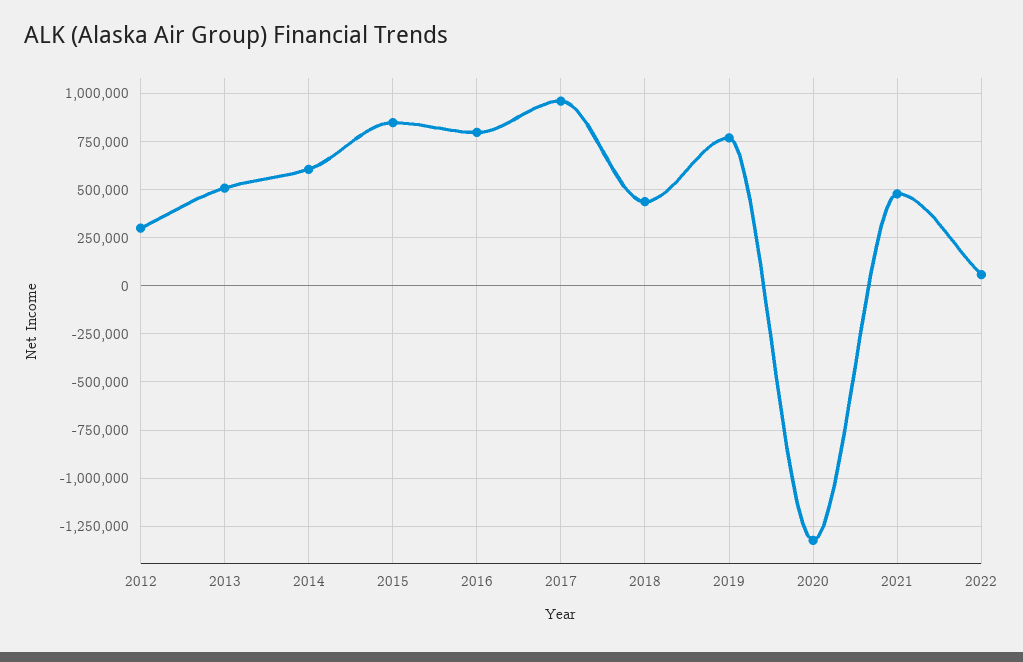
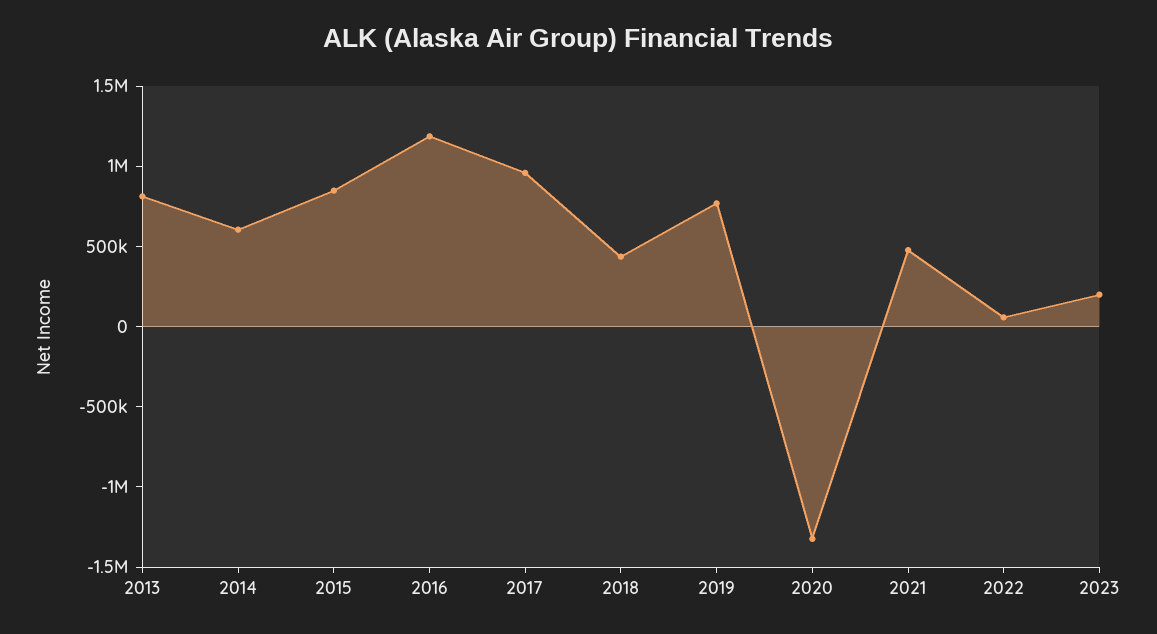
2012: 300000 -> none
2013: 500000 -> 800000
2016: 800000 -> 1200000
2023: none -> 200000

